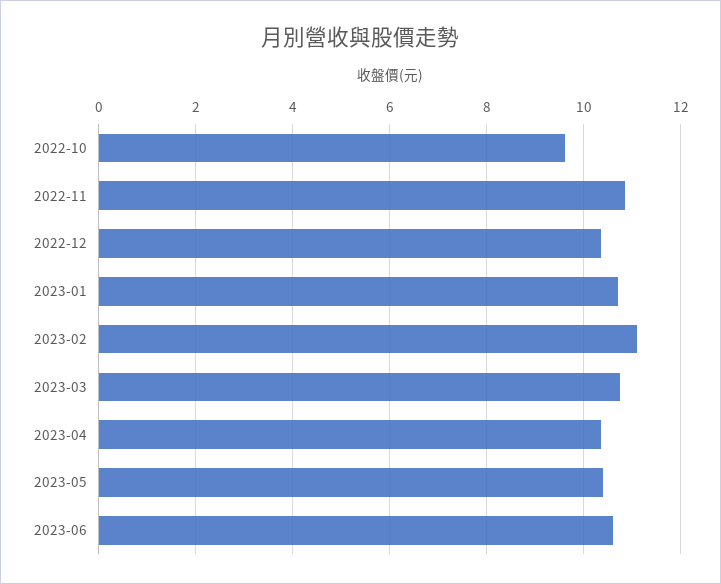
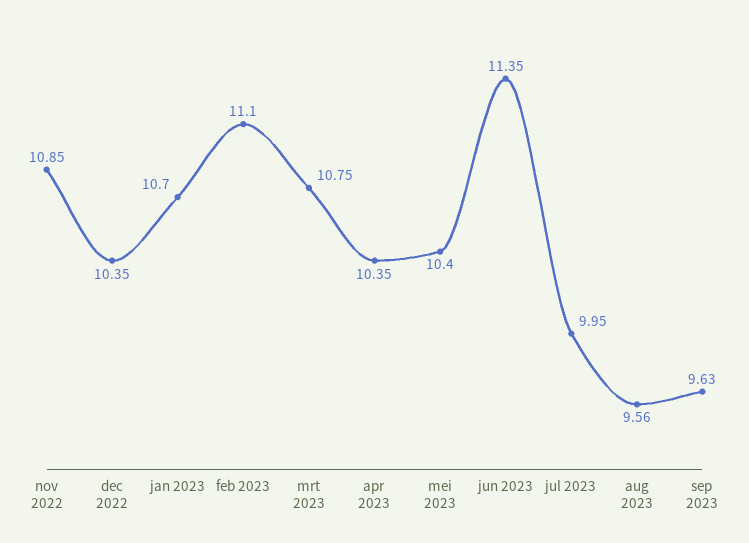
2022-10: 9.6 -> none
2023-06: 10.6 -> 11.35
jul 2023: none -> 9.95
aug 2023: none -> 9.56
sep 2023: none -> 9.63

